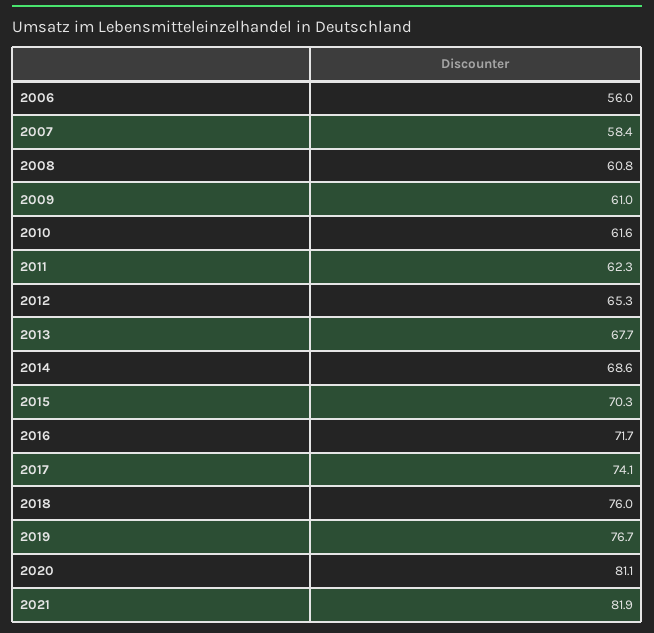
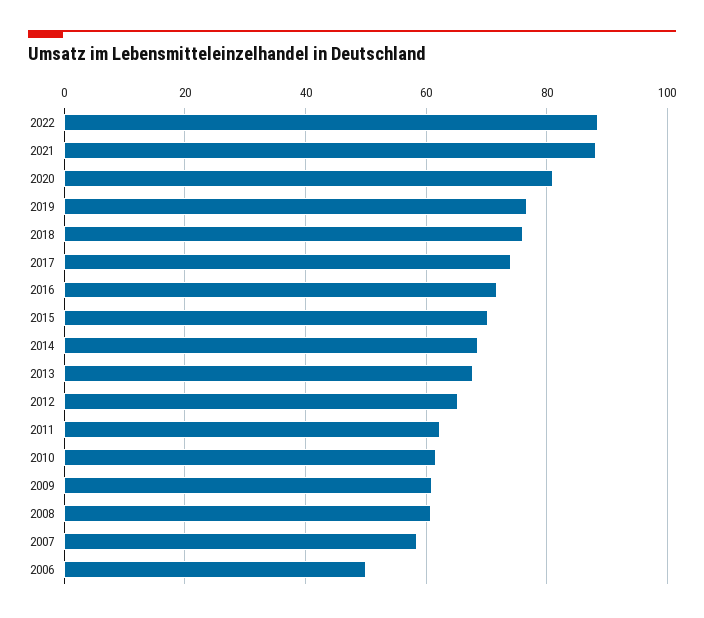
2006: 56 -> 50
2021: 81.9 -> 88
2022: none -> 88

